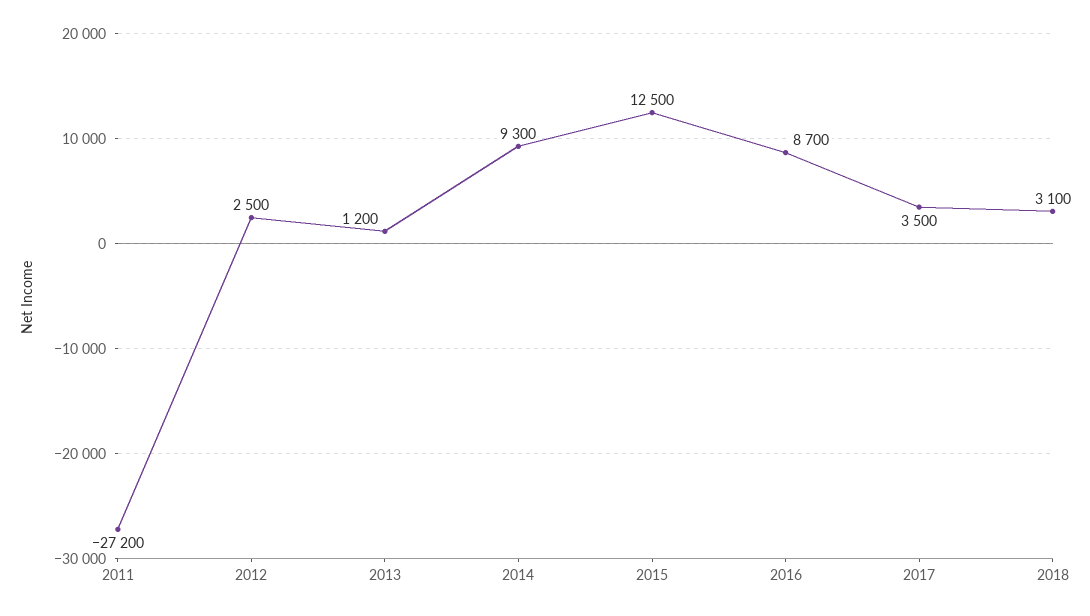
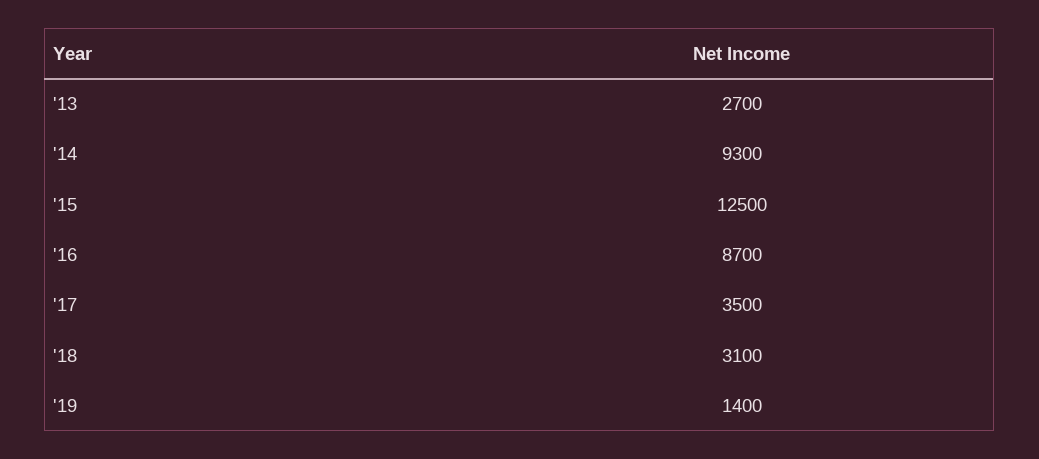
2011: -27200 -> none
2012: 2500 -> none
2013: 1200 -> 2700
'19: none -> 1400

